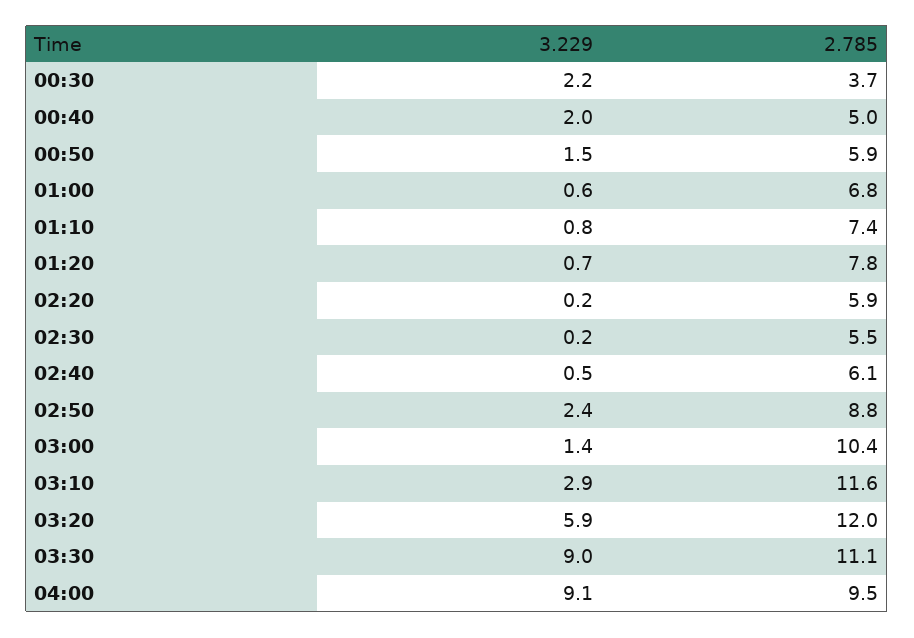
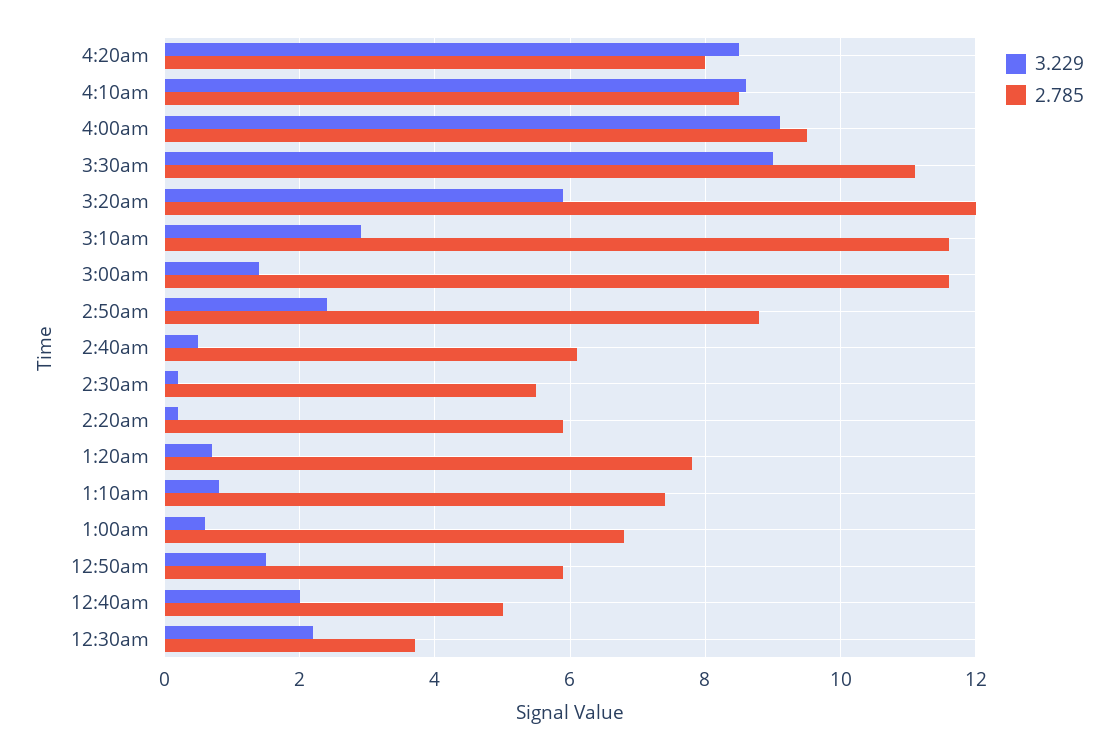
2.785, 03:00: 10.4 -> 11.5
3.229, 4:20am: none -> 8.5
2.785, 4:20am: none -> 8
3.229, 4:10am: none -> 8.5
2.785, 4:10am: none -> 8.5

